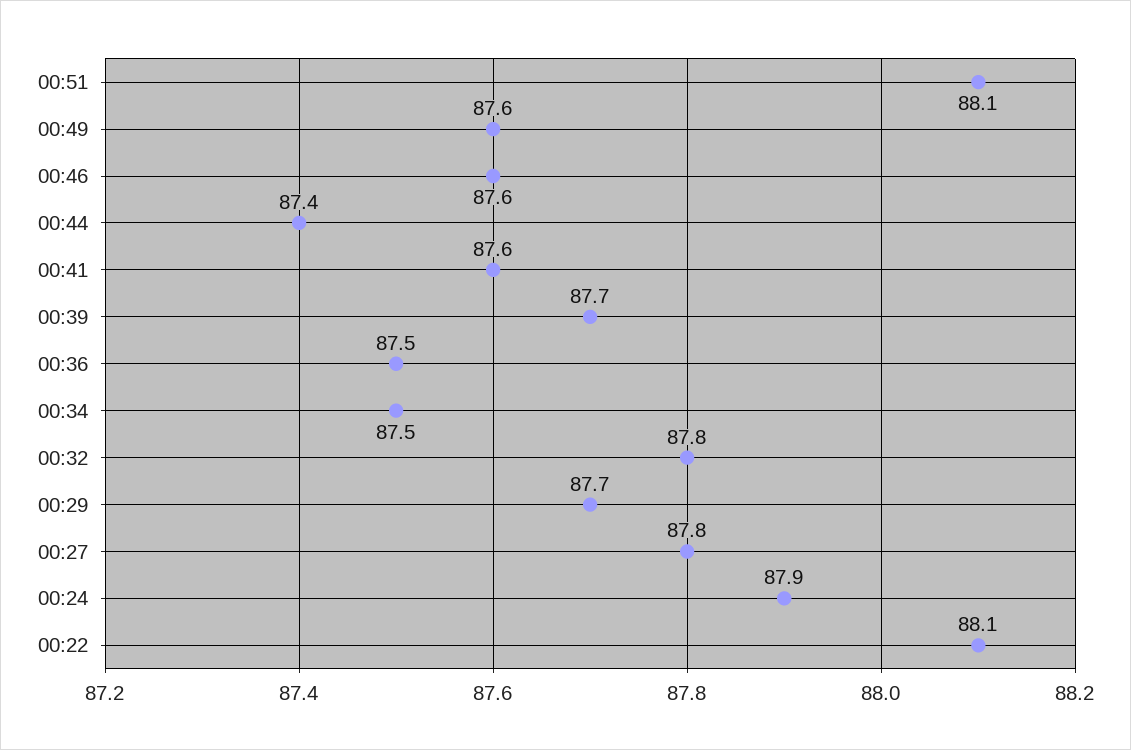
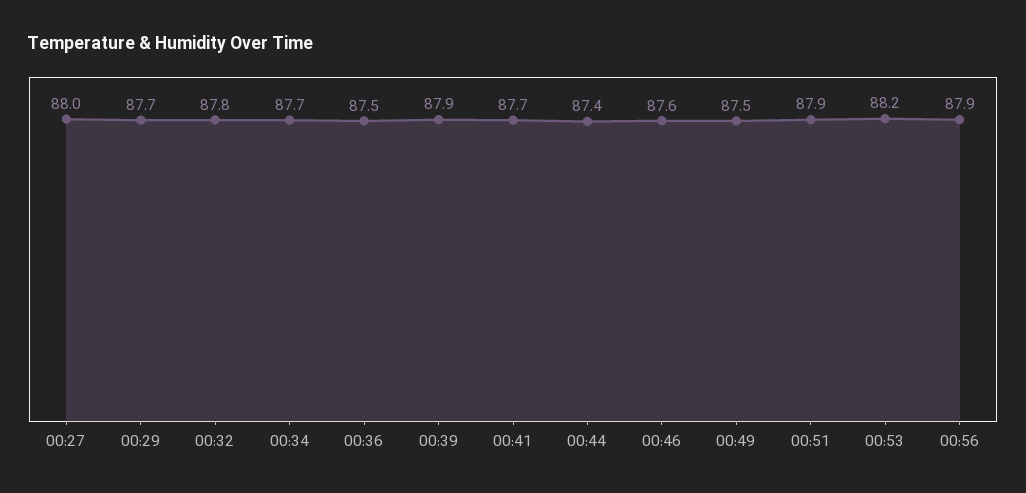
00:51: 88.1 -> 87.9
00:49: 87.6 -> 87.5
00:41: 87.6 -> 87.7
00:39: 87.7 -> 87.9
00:34: 87.5 -> 87.7
00:27: 87.8 -> 88
00:24: 87.9 -> none
00:22: 88.1 -> none
00:53: none -> 88.2
00:56: none -> 87.9

